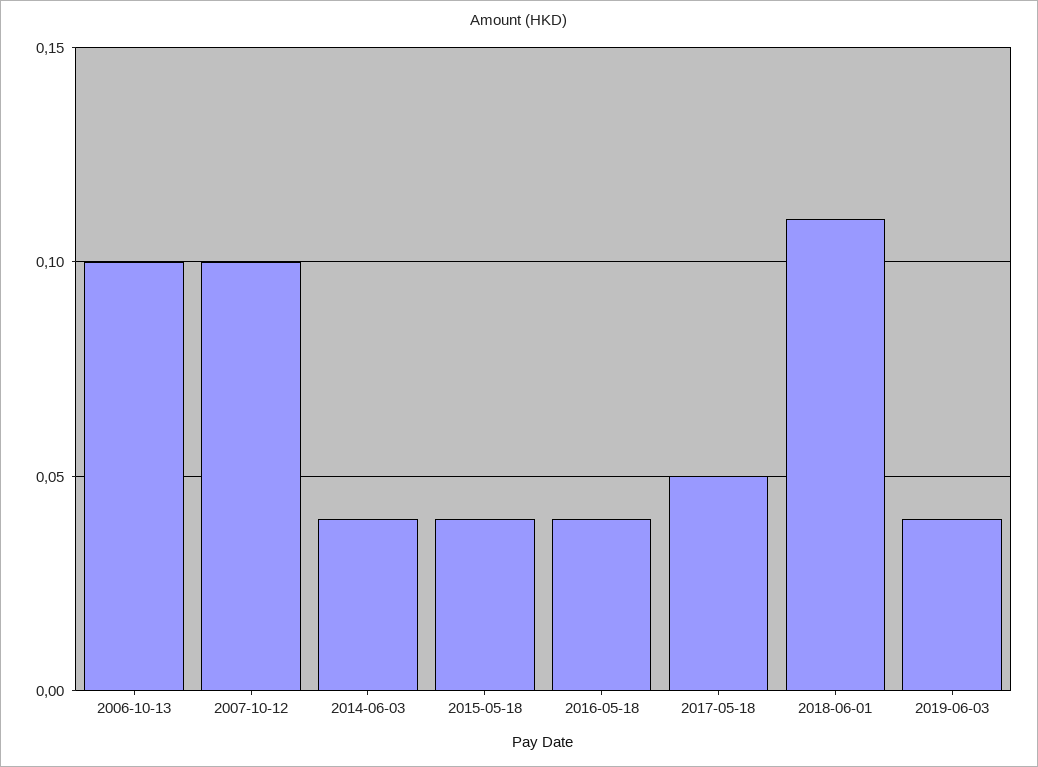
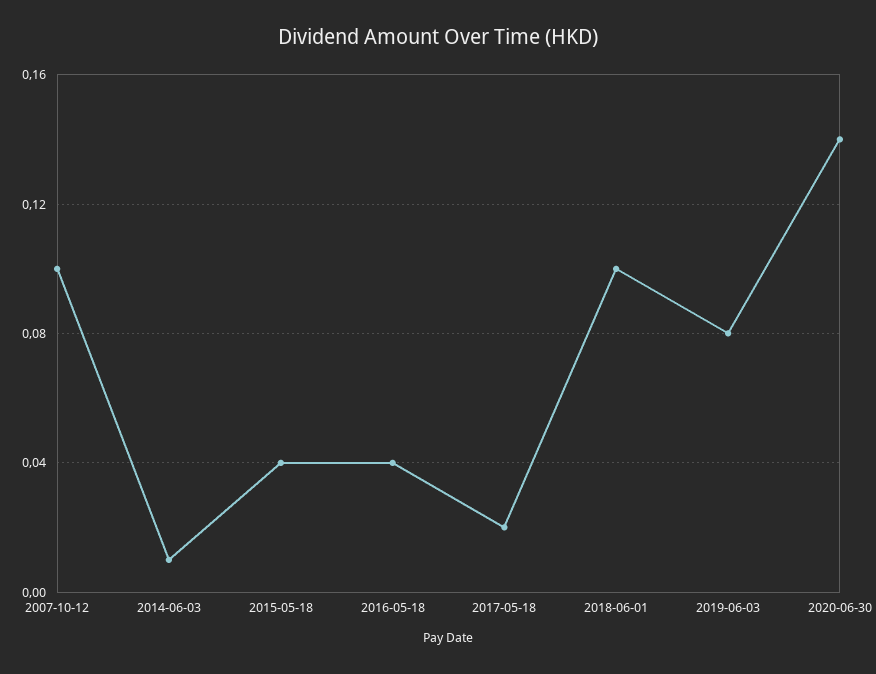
2006-10-13: 0.1 -> none
2014-06-03: 0.04 -> 0.01
2017-05-18: 0.05 -> 0.02
2018-06-01: 0.11 -> 0.1
2019-06-03: 0.04 -> 0.08
2020-06-30: none -> 0.14

